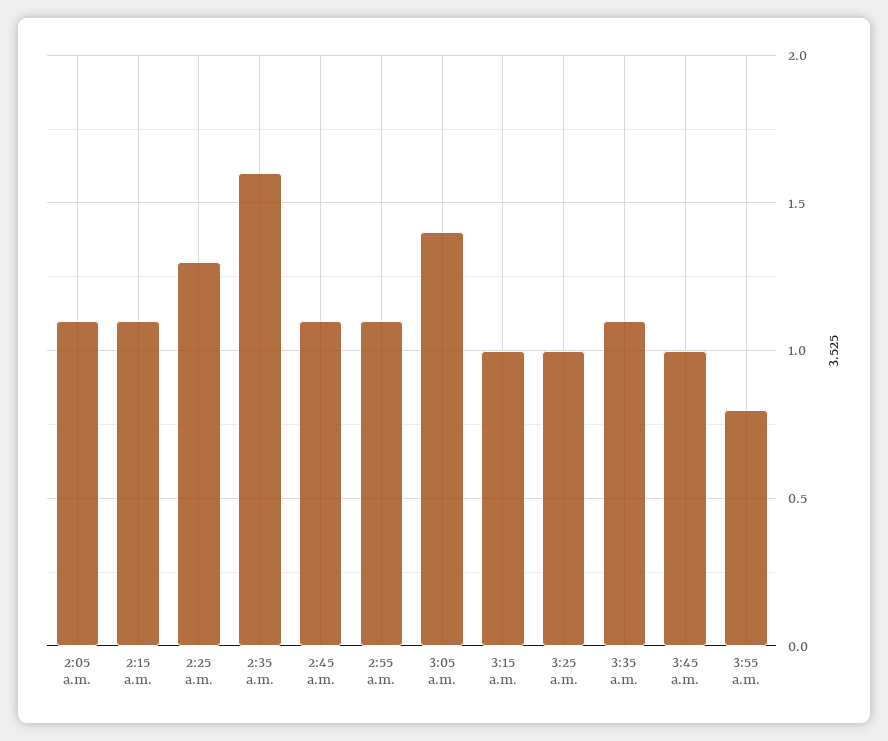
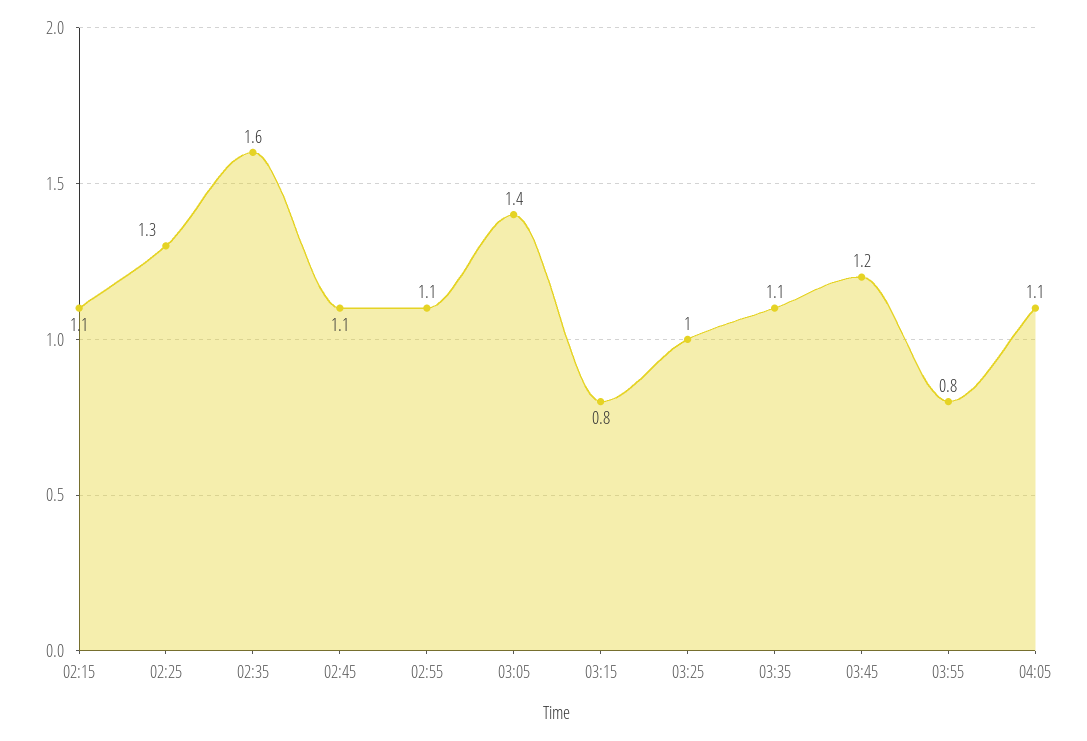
2:05 a.m.: 1.1 -> none
3:15 a.m.: 1 -> 0.8
3:45 a.m.: 1 -> 1.2
04:05: none -> 1.1

